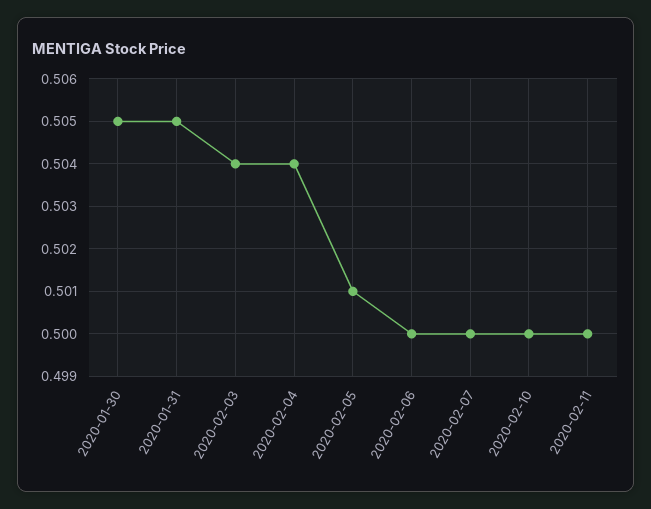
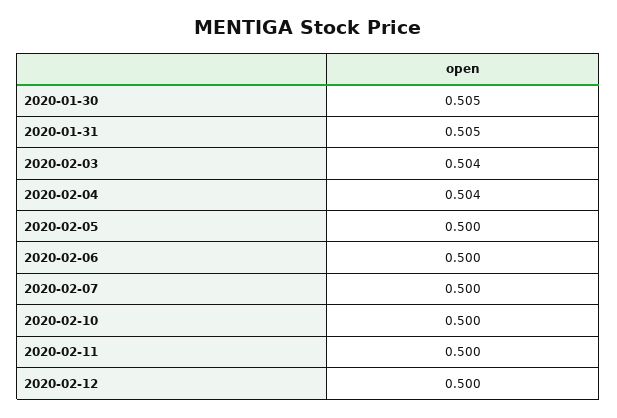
2020-02-05: 0.501 -> 0.5
2020-02-12: none -> 0.5

